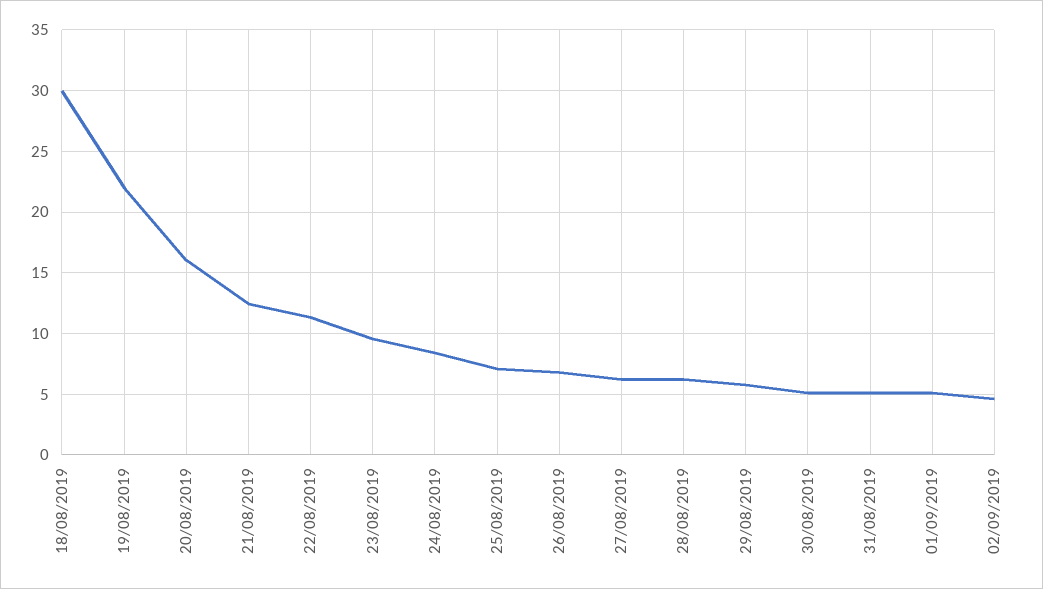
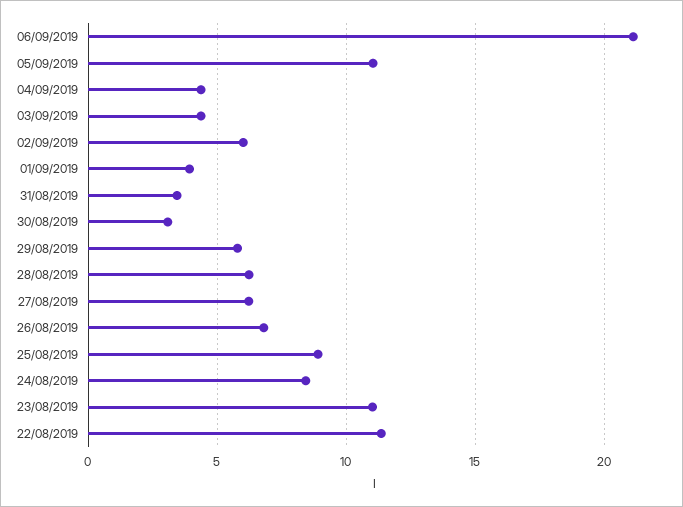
18/08/2019: 30 -> none
19/08/2019: 22 -> none
20/08/2019: 16 -> none
21/08/2019: 12.5 -> none
23/08/2019: 9.5 -> 11
25/08/2019: 7 -> 9
30/08/2019: 5 -> 3
31/08/2019: 5 -> 3.5
01/09/2019: 5 -> 4
02/09/2019: 4.5 -> 6
06/09/2019: none -> 21
05/09/2019: none -> 11
04/09/2019: none -> 4.5
03/09/2019: none -> 4.5

